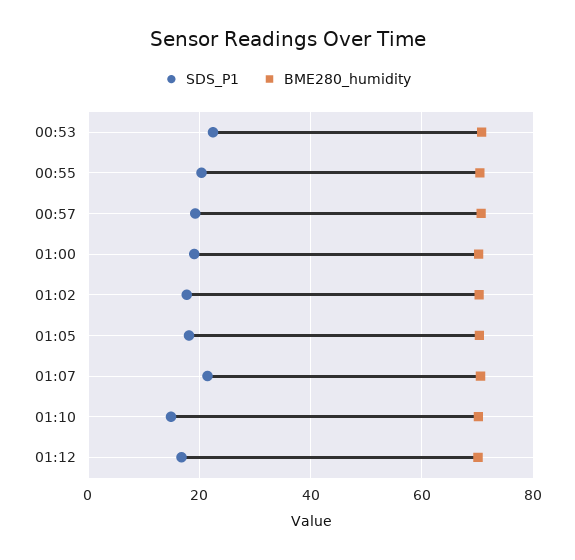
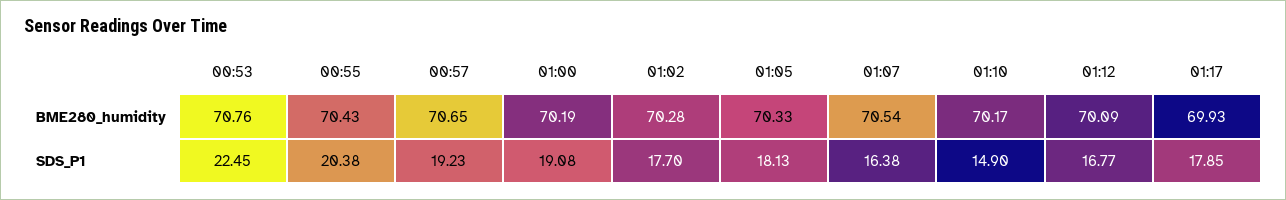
SDS_P1, 01:07: 22 -> 16.38
BME280_humidity, 01:17: none -> 69.93
SDS_P1, 01:17: none -> 17.85

